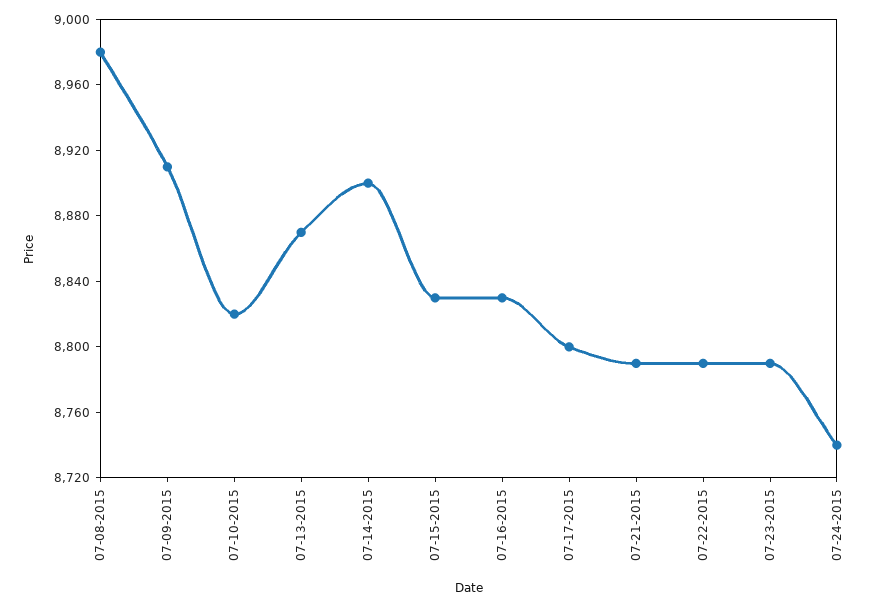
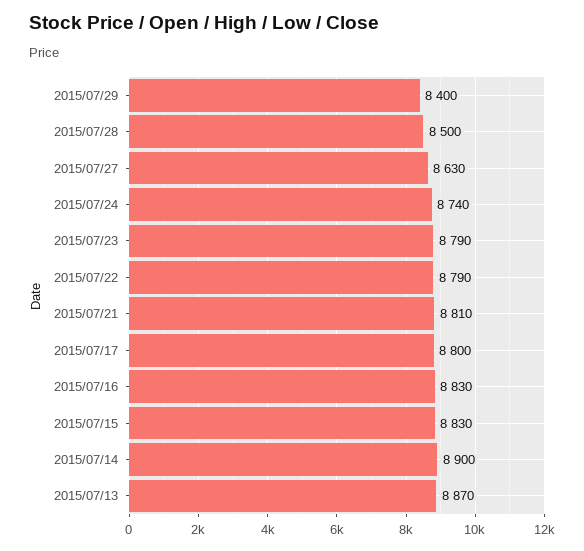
07-08-2015: 8980 -> none
07-09-2015: 8910 -> none
07-10-2015: 8820 -> none
07-21-2015: 8790 -> 8810
2015/07/29: none -> 8400
2015/07/28: none -> 8500
2015/07/27: none -> 8630

